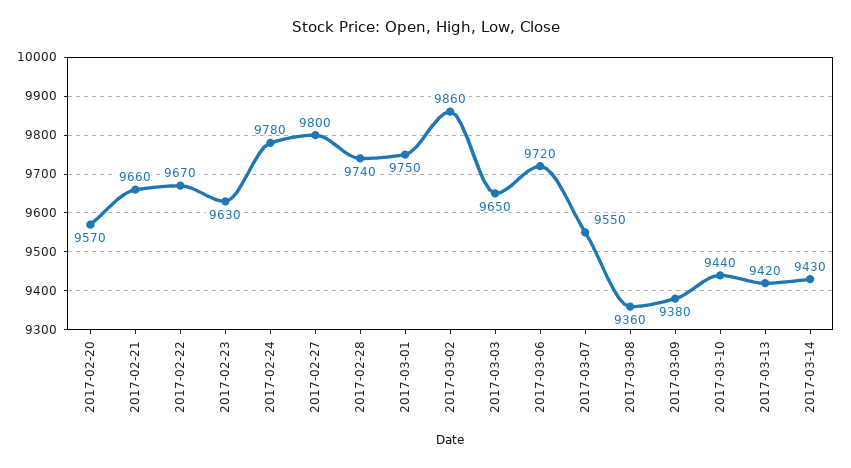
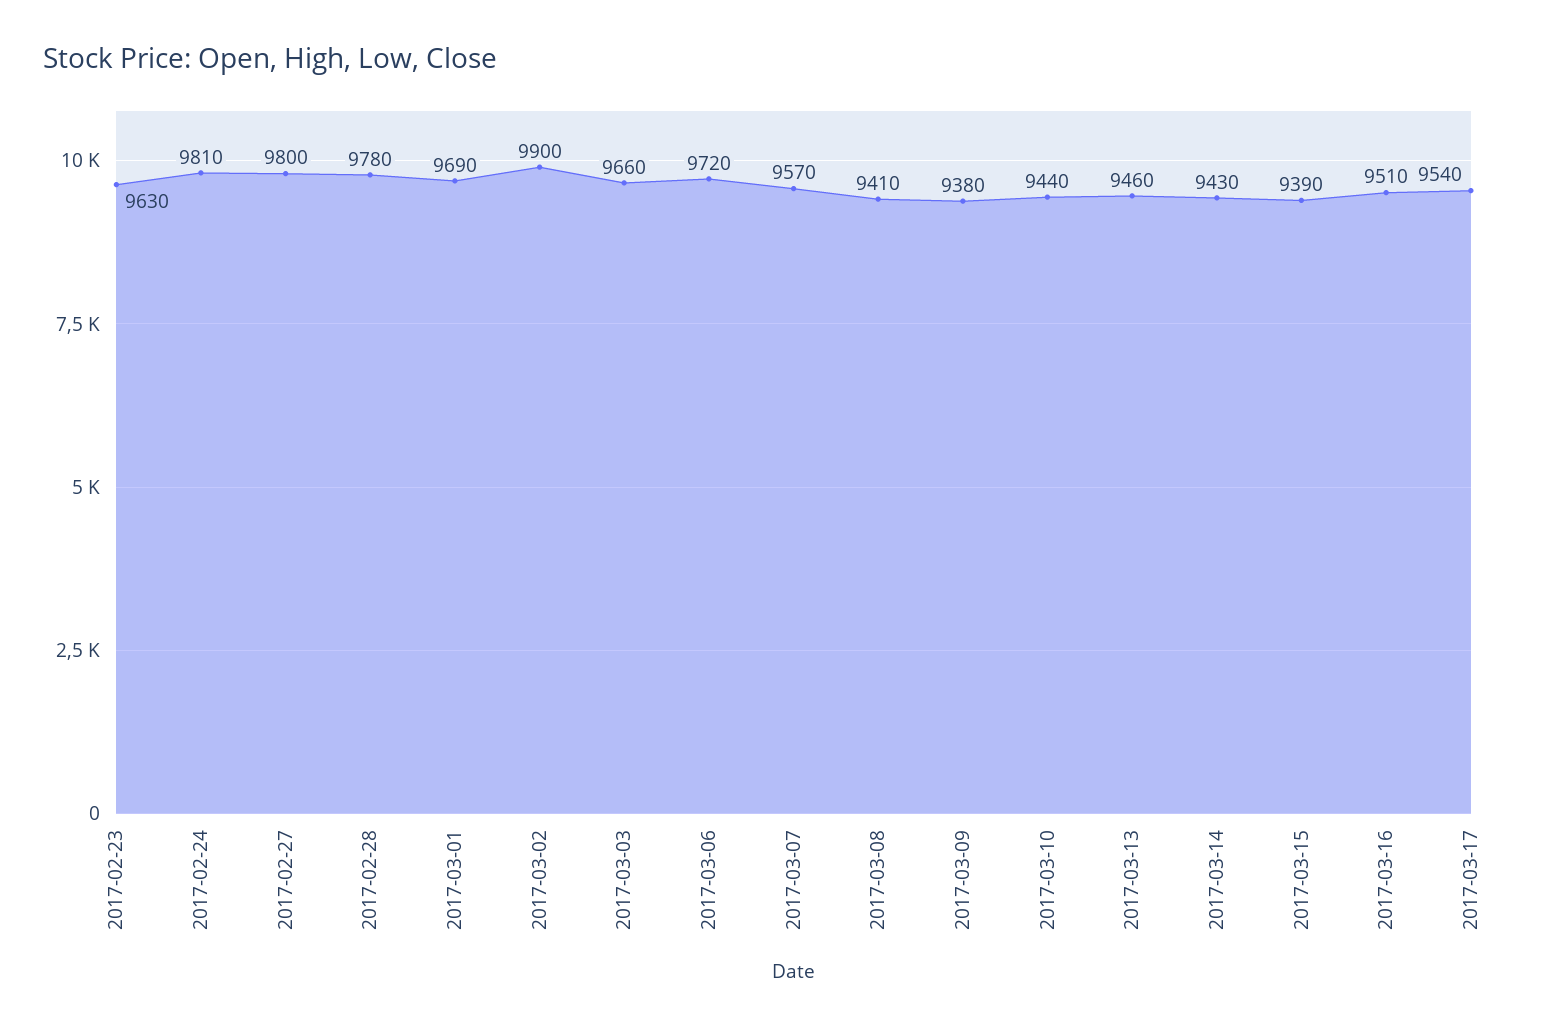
2017-02-20: 9570 -> none
2017-02-21: 9660 -> none
2017-02-22: 9670 -> none
2017-02-24: 9780 -> 9810
2017-02-28: 9740 -> 9780
2017-03-01: 9750 -> 9690
2017-03-02: 9860 -> 9900
2017-03-03: 9650 -> 9660
2017-03-07: 9550 -> 9570
2017-03-08: 9360 -> 9410
2017-03-13: 9420 -> 9460
2017-03-15: none -> 9390
2017-03-16: none -> 9510
2017-03-17: none -> 9540

